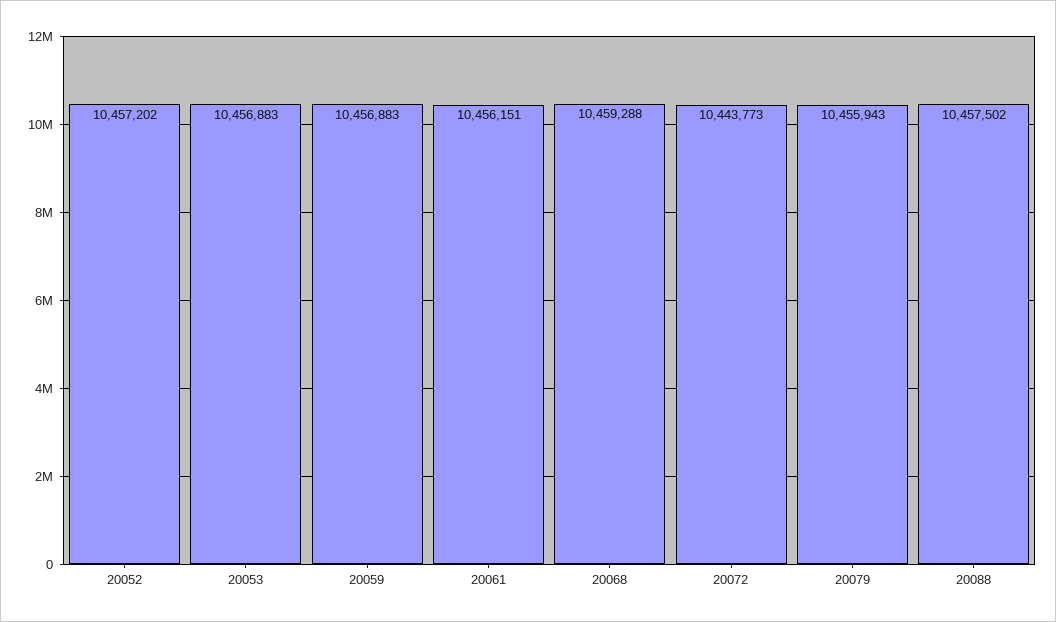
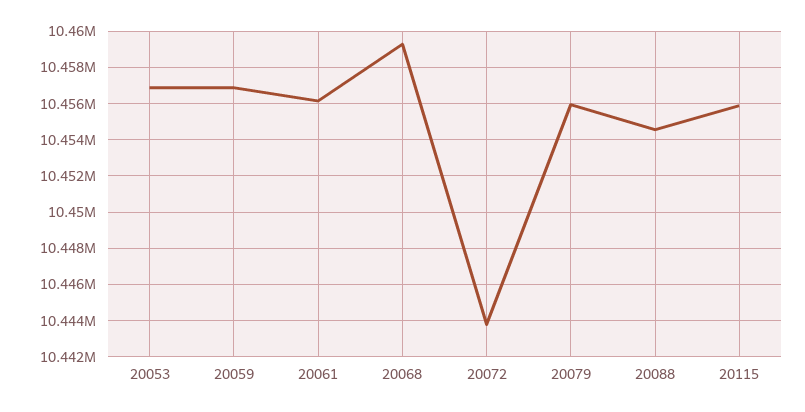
20052: 10457202 -> none
20088: 10457502 -> 10454500
20115: none -> 10456000

